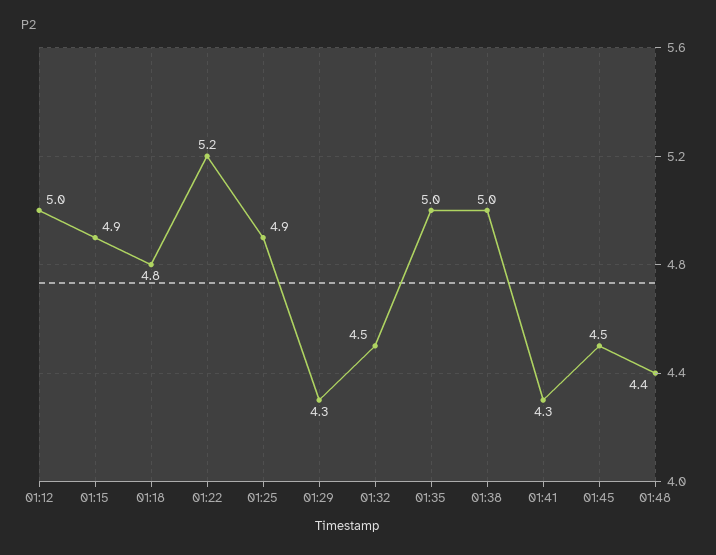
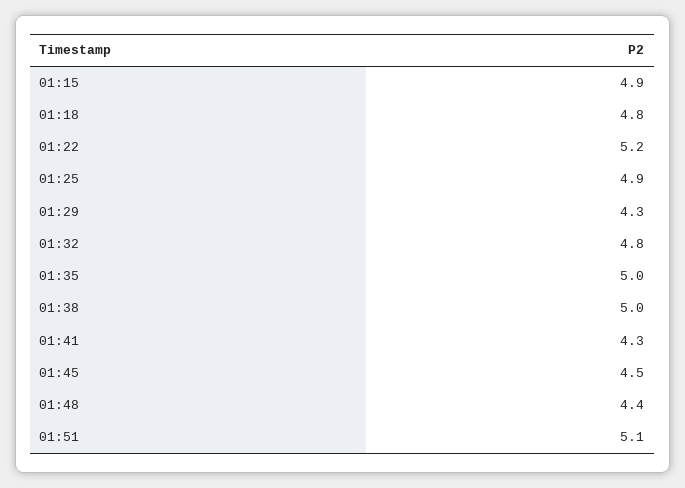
01:12: 5 -> none
01:32: 4.5 -> 4.8
01:51: none -> 5.1

